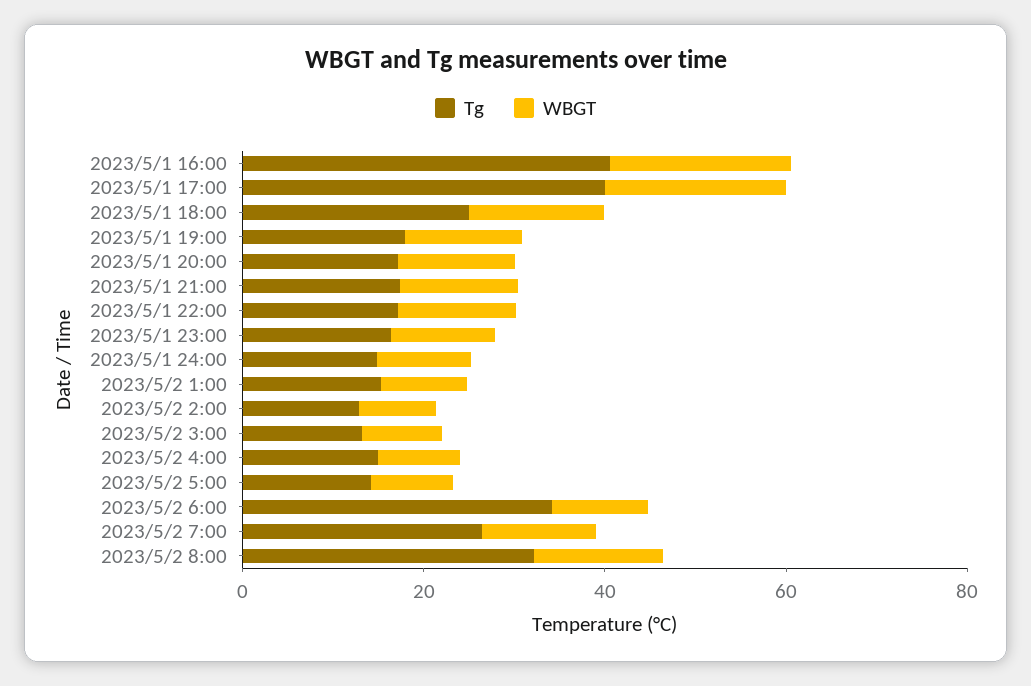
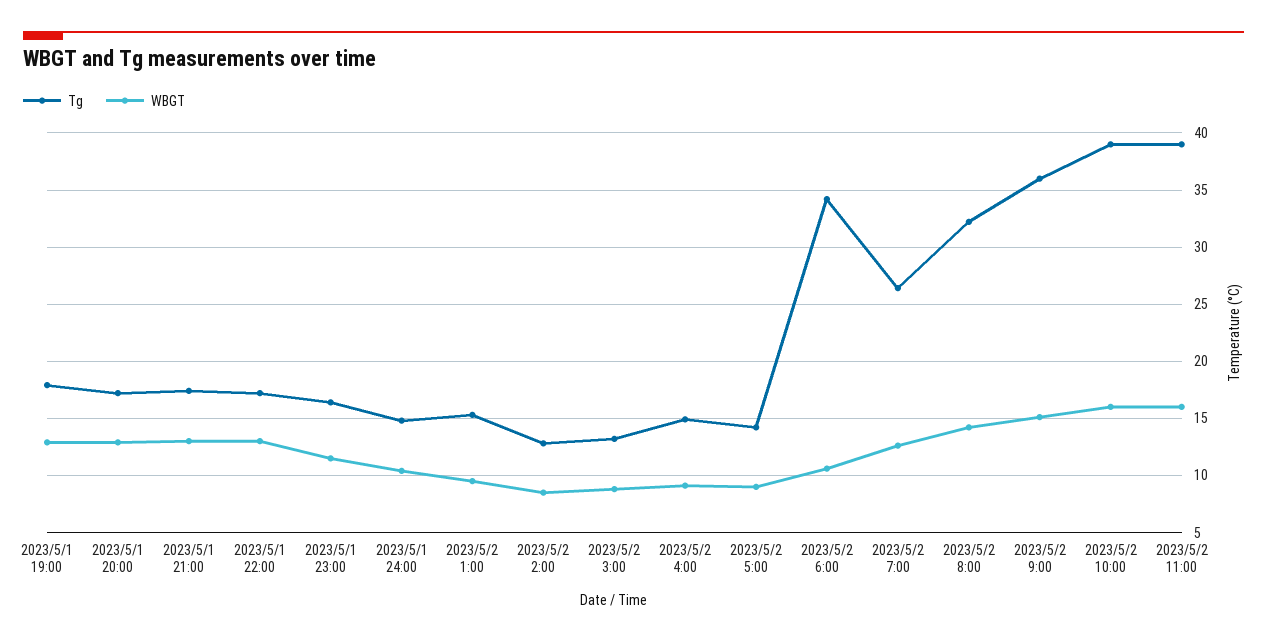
Tg, 2023/5/1 16:00: 40 -> none
WBGT, 2023/5/1 16:00: 20 -> none
Tg, 2023/5/1 17:00: 40 -> none
WBGT, 2023/5/1 17:00: 20 -> none
Tg, 2023/5/1 18:00: 25 -> none
WBGT, 2023/5/1 18:00: 15 -> none
Tg, 2023/5/2 9:00: none -> 36
WBGT, 2023/5/2 9:00: none -> 15
Tg, 2023/5/2 10:00: none -> 39
WBGT, 2023/5/2 10:00: none -> 16
Tg, 2023/5/2 11:00: none -> 39
WBGT, 2023/5/2 11:00: none -> 16

